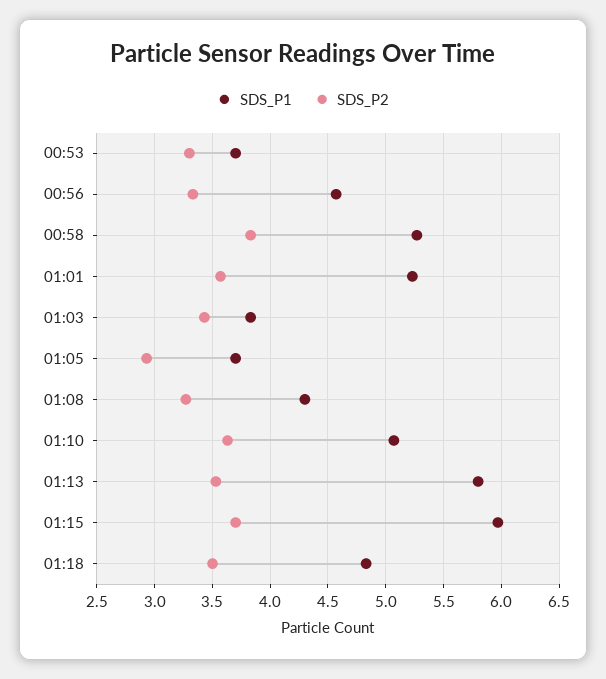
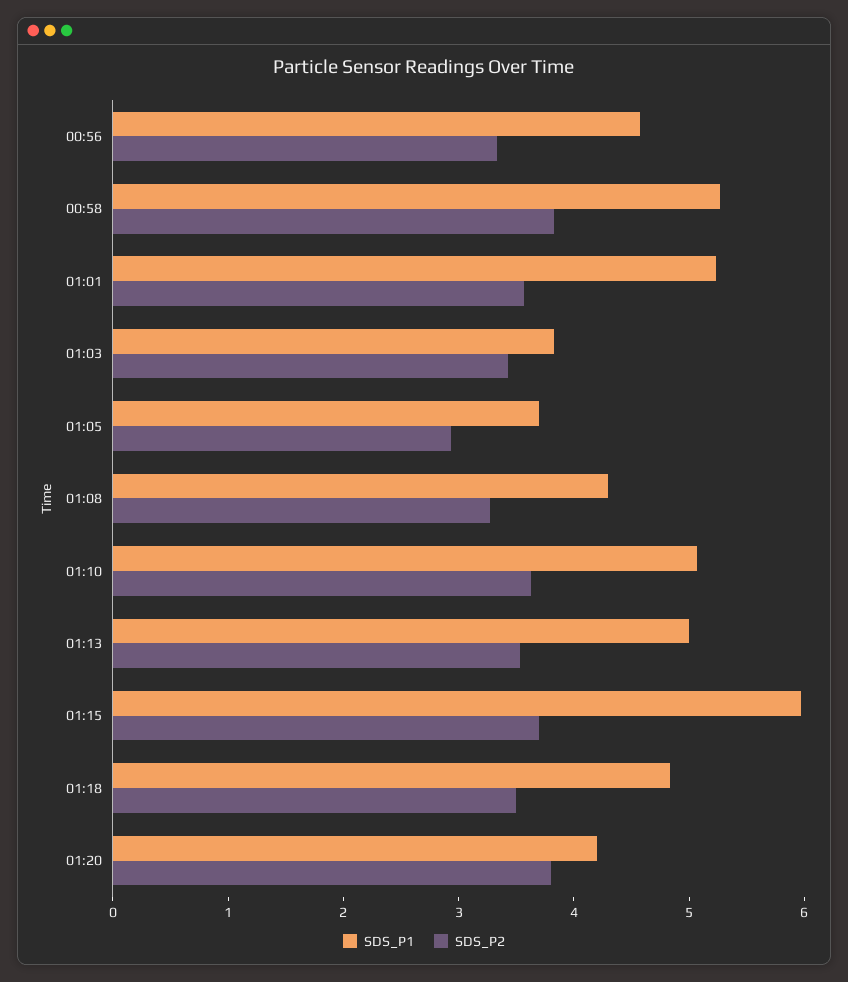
SDS_P1, 00:53: 3.7 -> none
SDS_P2, 00:53: 3.3 -> none
SDS_P1, 01:13: 5.8 -> 5
SDS_P1, 01:20: none -> 4.2
SDS_P2, 01:20: none -> 3.8

